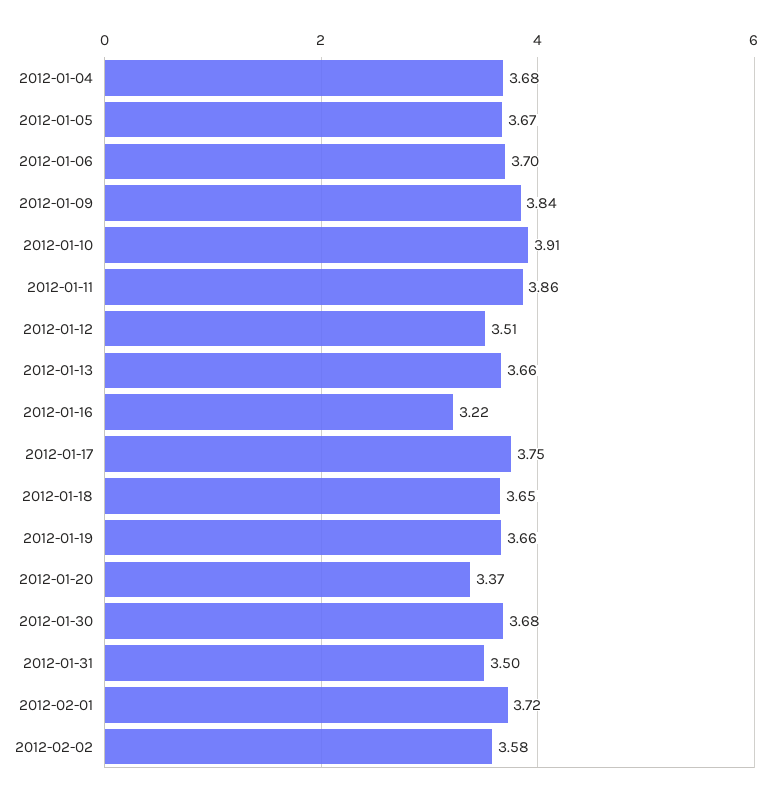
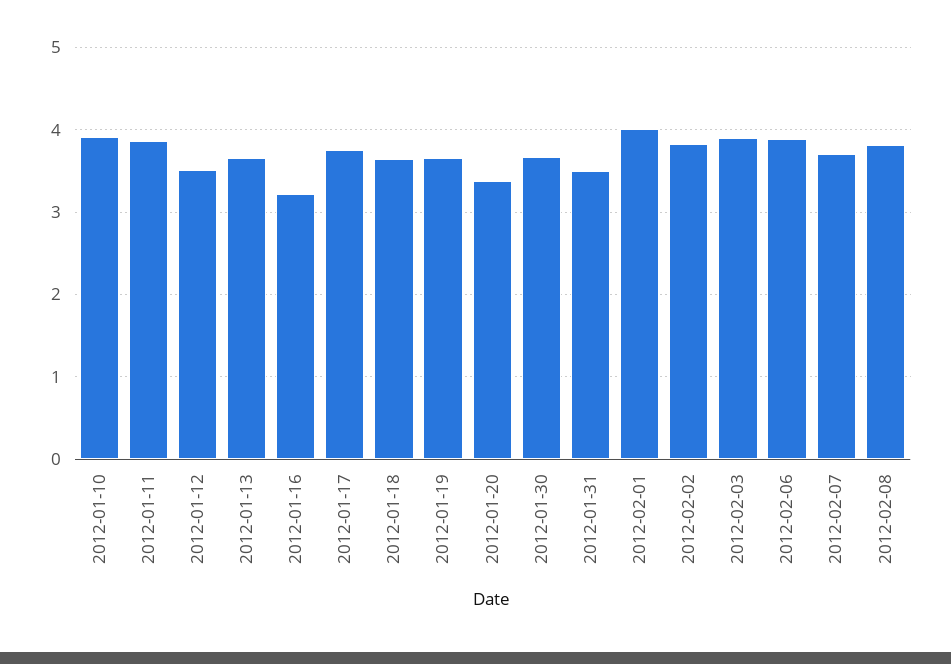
2012-01-04: 3.68 -> none
2012-01-05: 3.67 -> none
2012-01-06: 3.7 -> none
2012-01-09: 3.84 -> none
2012-02-01: 3.72 -> 4
2012-02-02: 3.58 -> 3.8
2012-02-03: none -> 3.9
2012-02-06: none -> 3.9
2012-02-07: none -> 3.7
2012-02-08: none -> 3.8

